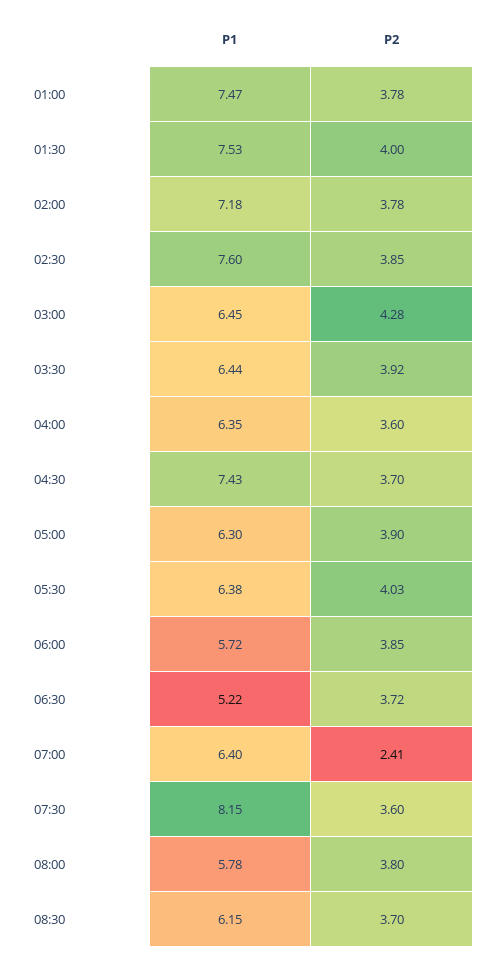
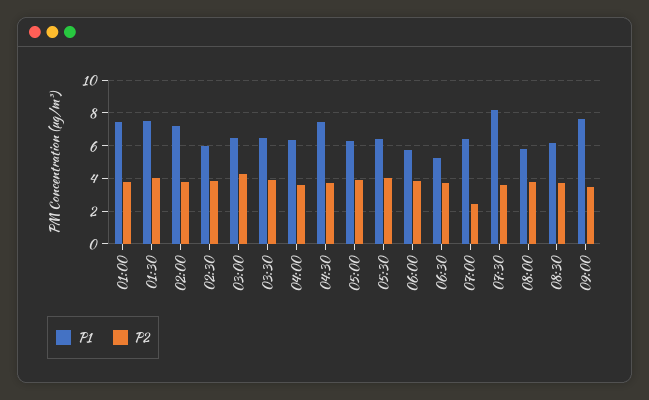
P1, 02:30: 7.6 -> 6
P1, 09:00: none -> 7.5
P2, 09:00: none -> 3.5

